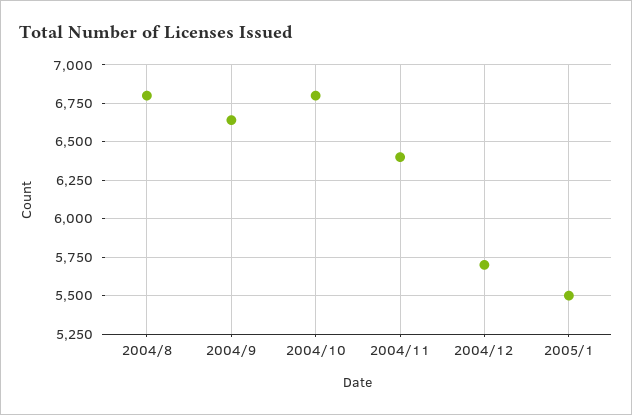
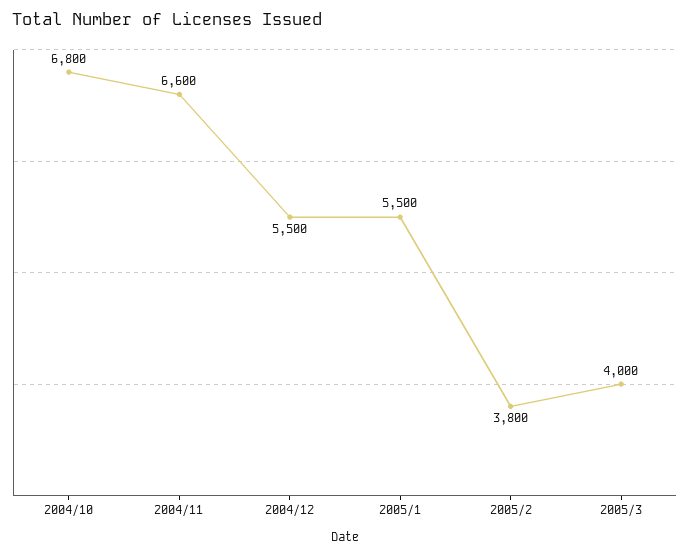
2004/8: 6800 -> none
2004/9: 6650 -> none
2004/11: 6400 -> 6600
2004/12: 5700 -> 5500
2005/2: none -> 3800
2005/3: none -> 4000

